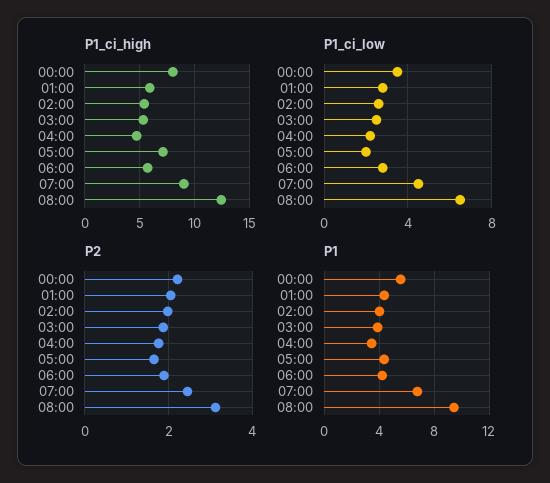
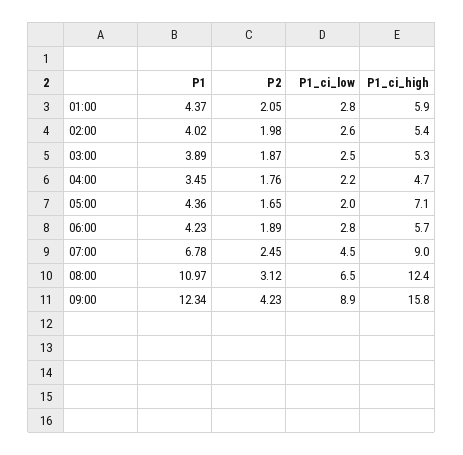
P1_ci_high, 00:00: 8 -> none
P1_ci_low, 00:00: 3.5 -> none
P2, 00:00: 2.2 -> none
P1, 00:00: 5.5 -> none
P1, 08:00: 9.5 -> 10.97
P1, 09:00: none -> 12.34
P2, 09:00: none -> 4.23
P1_ci_low, 09:00: none -> 8.9
P1_ci_high, 09:00: none -> 15.8

